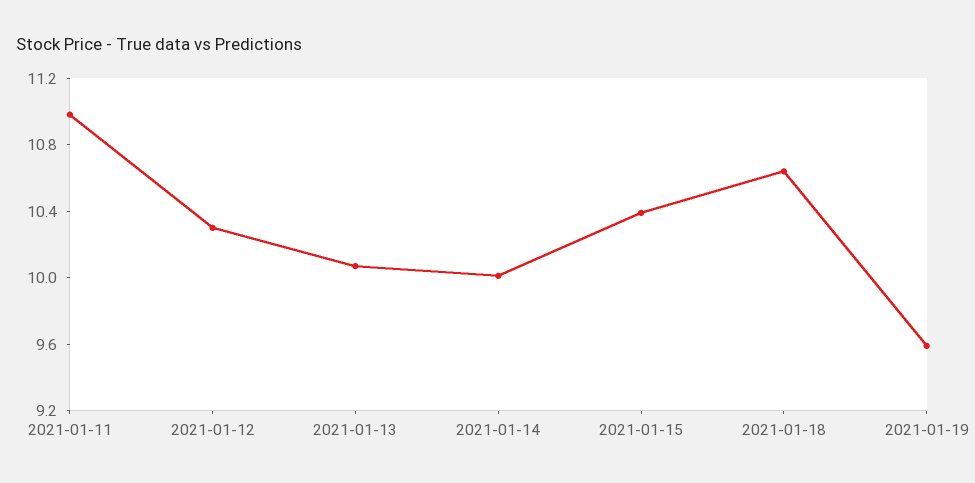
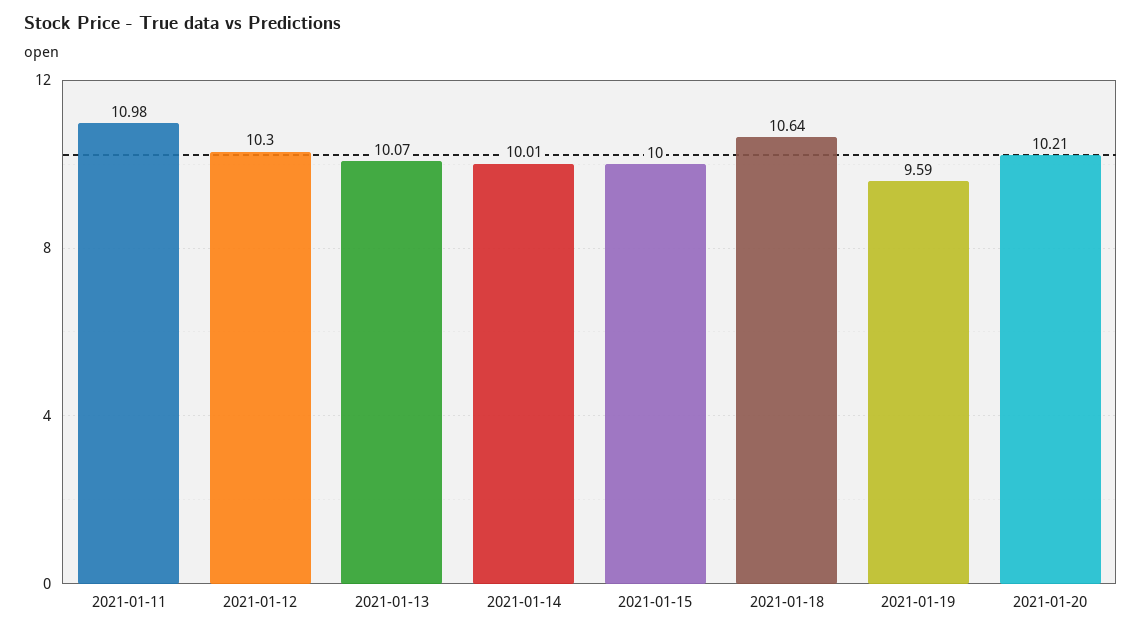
2021-01-15: 10.4 -> 10
2021-01-20: none -> 10.21

